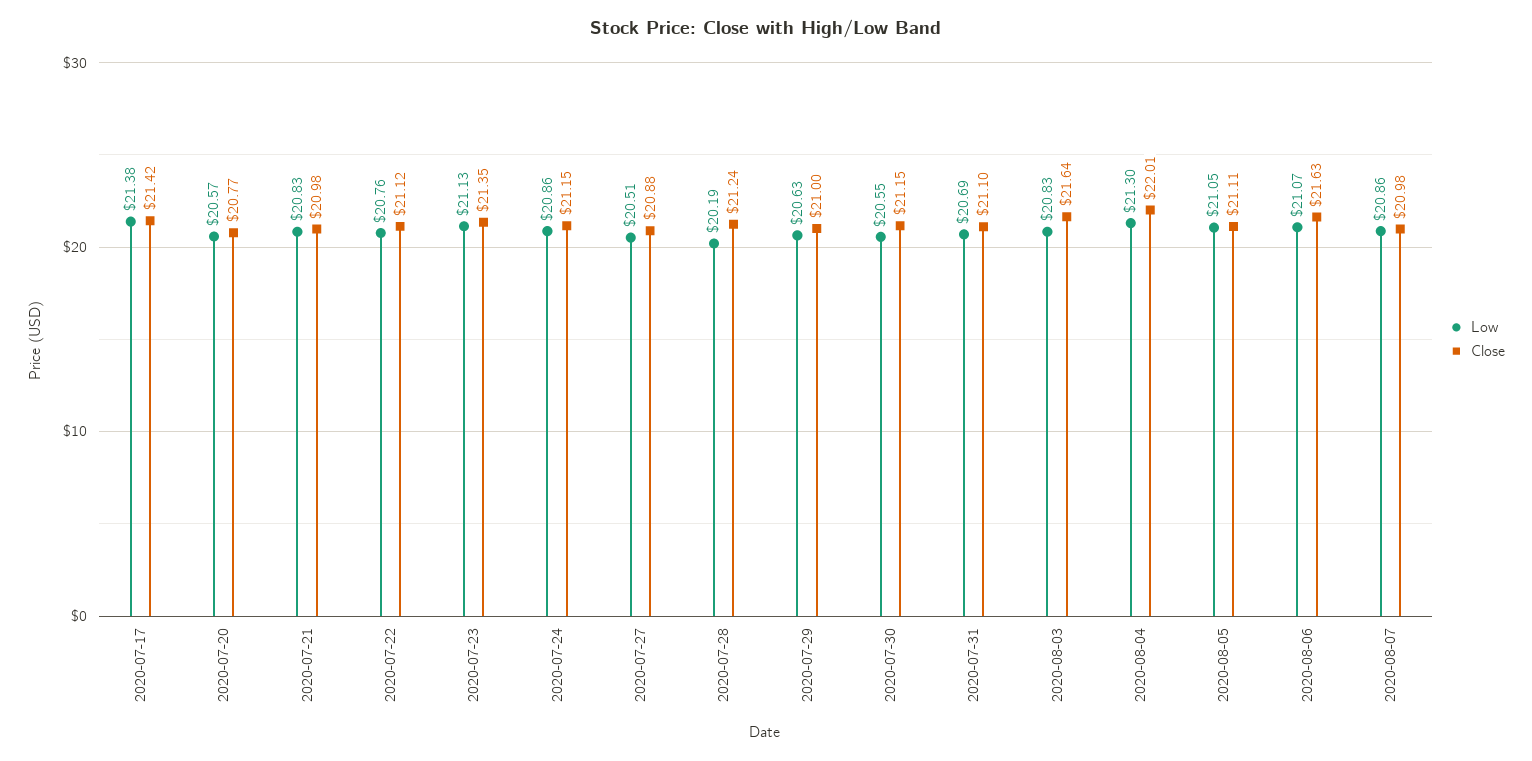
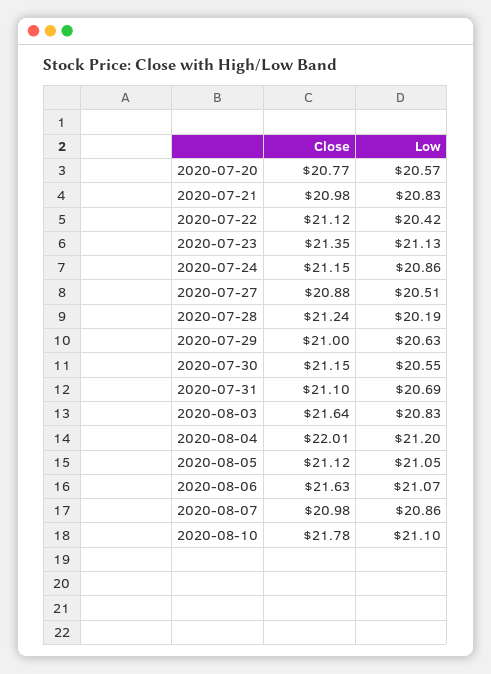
Low, 2020-07-17: 21.38 -> none
Close, 2020-07-17: 21.42 -> none
Low, 2020-07-22: 20.76 -> 20.42
Low, 2020-08-04: 21.3 -> 21.2
Close, 2020-08-05: 21.11 -> 21.12
Close, 2020-08-10: none -> 21.78
Low, 2020-08-10: none -> 21.1

